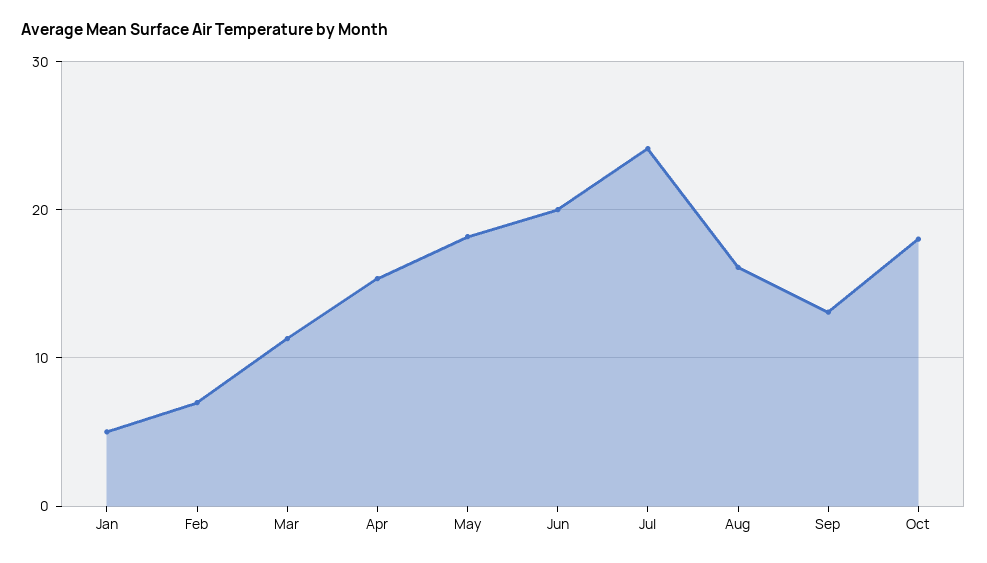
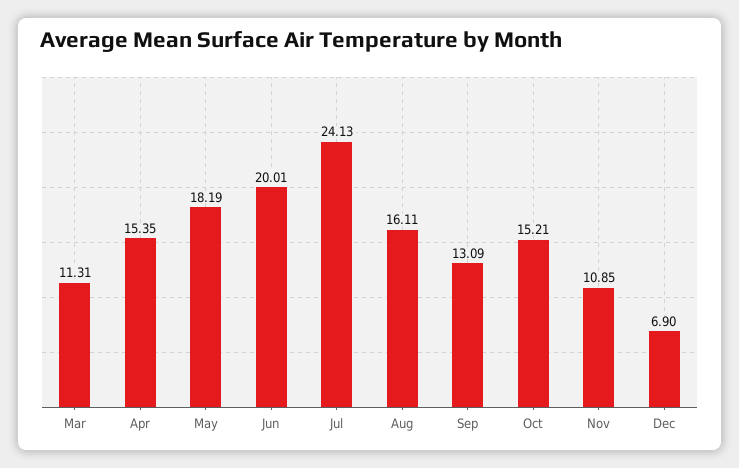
Jan: 5 -> none
Feb: 7 -> none
Oct: 18 -> 15.21
Nov: none -> 10.85
Dec: none -> 6.9

